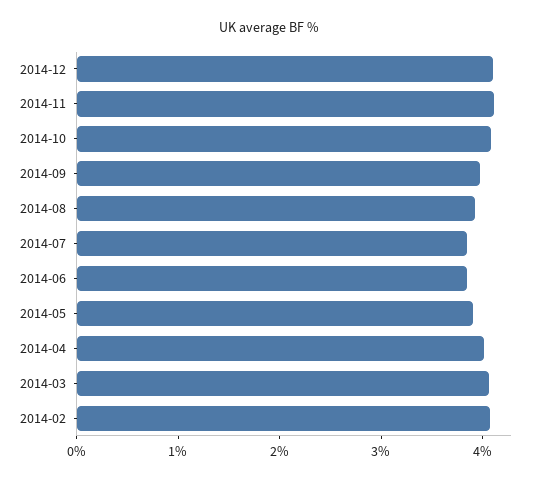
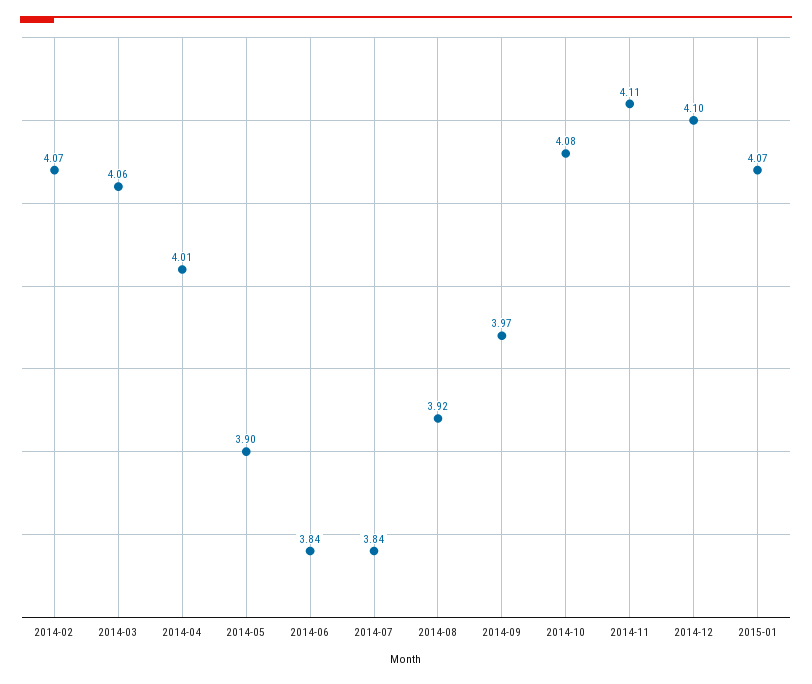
2015-01: none -> 4.07

